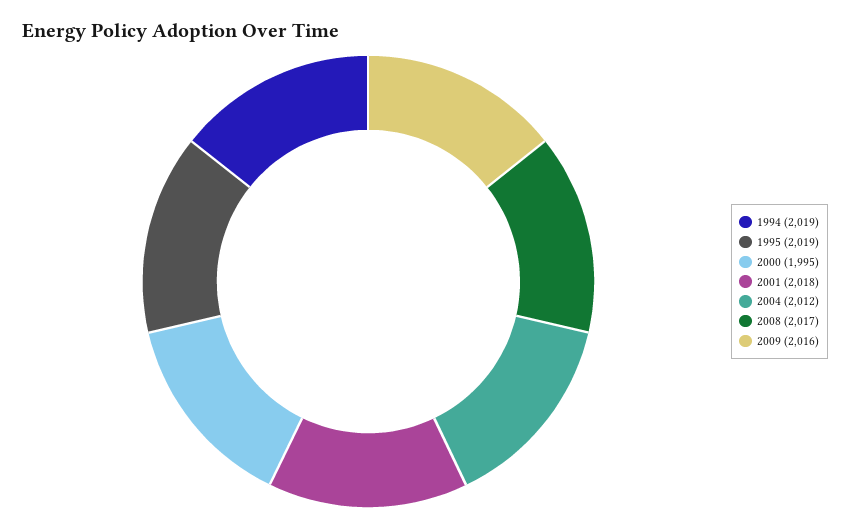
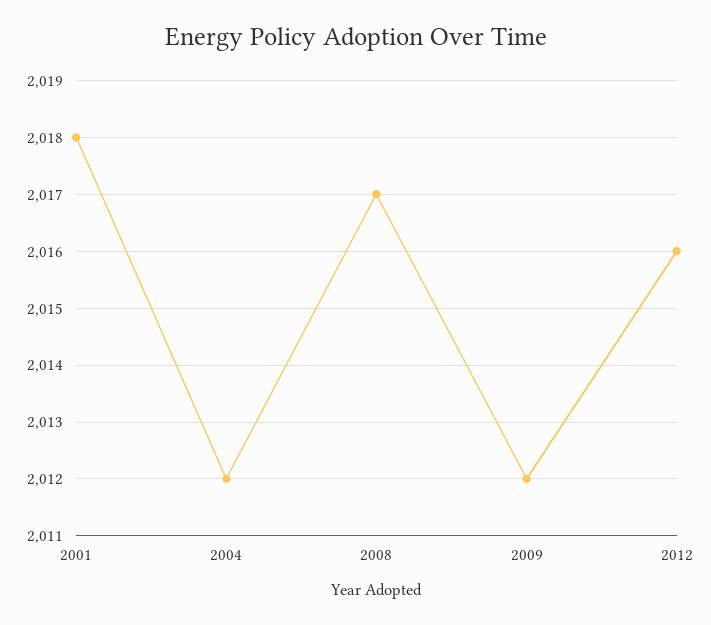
1994: 2019 -> none
1995: 2019 -> none
2000: 1995 -> none
2009: 2016 -> 2012
2012: none -> 2016

